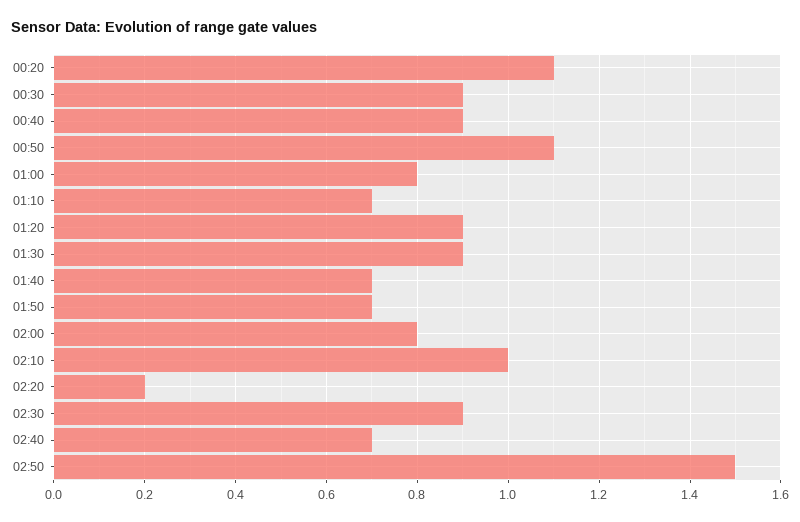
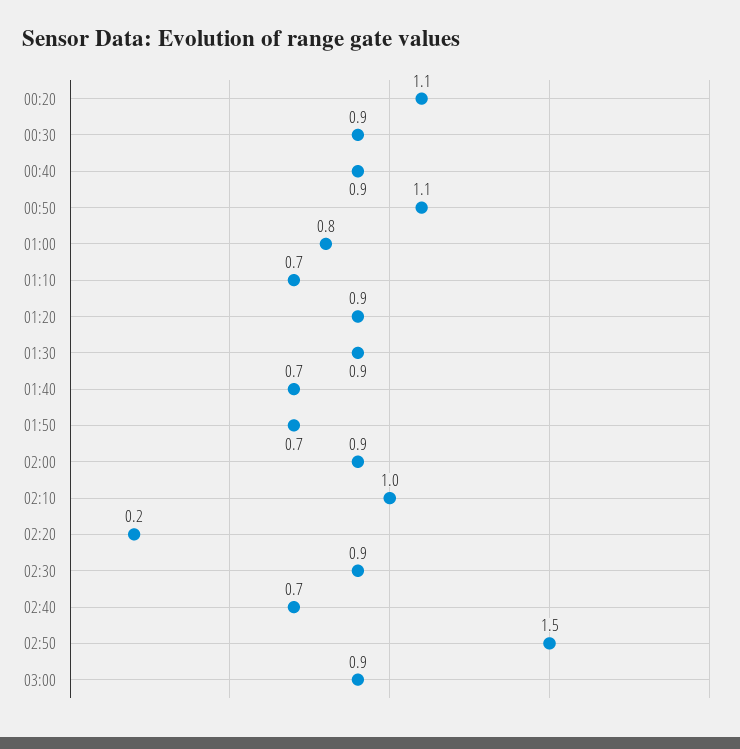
02:00: 0.8 -> 0.9
03:00: none -> 0.9

